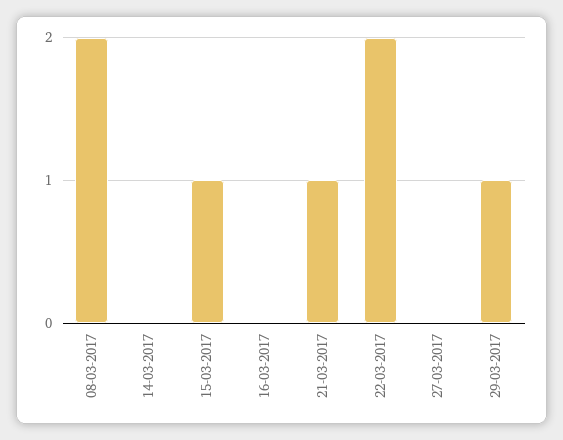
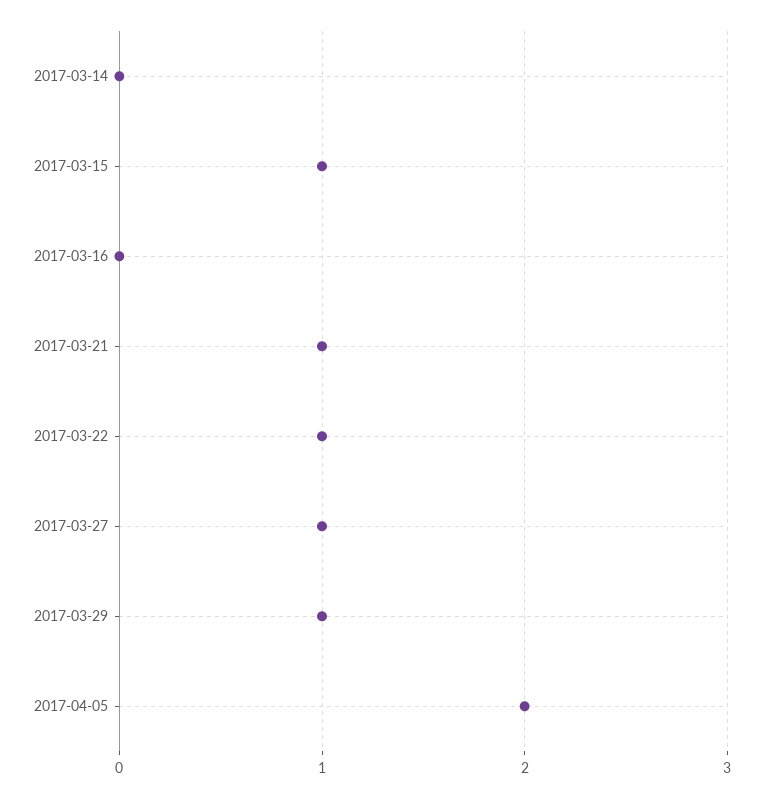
08-03-2017: 2 -> none
22-03-2017: 2 -> 1
27-03-2017: 0 -> 1
2017-04-05: none -> 2

